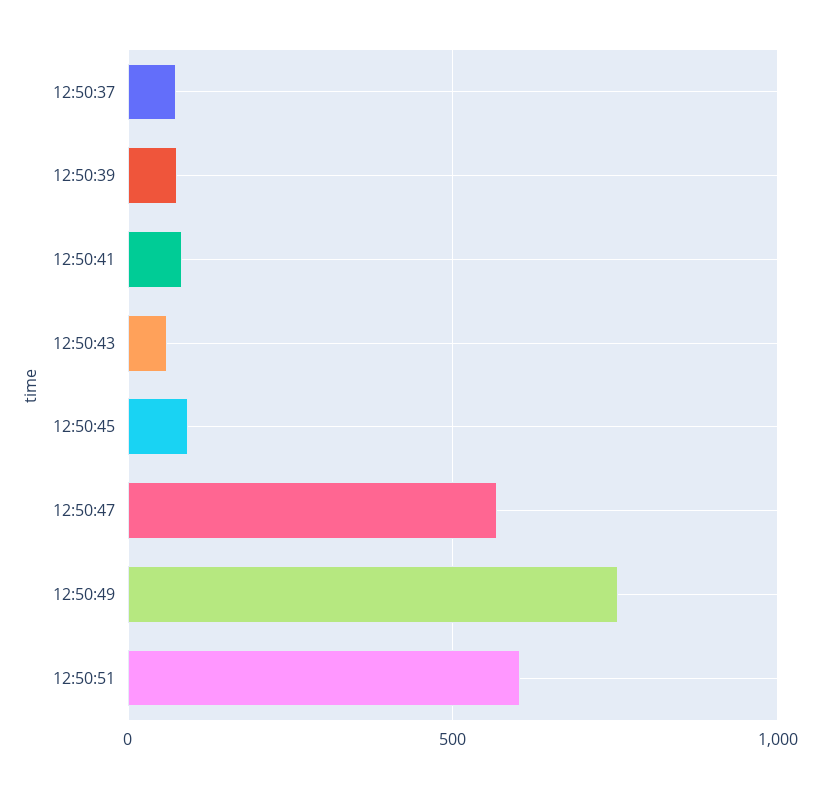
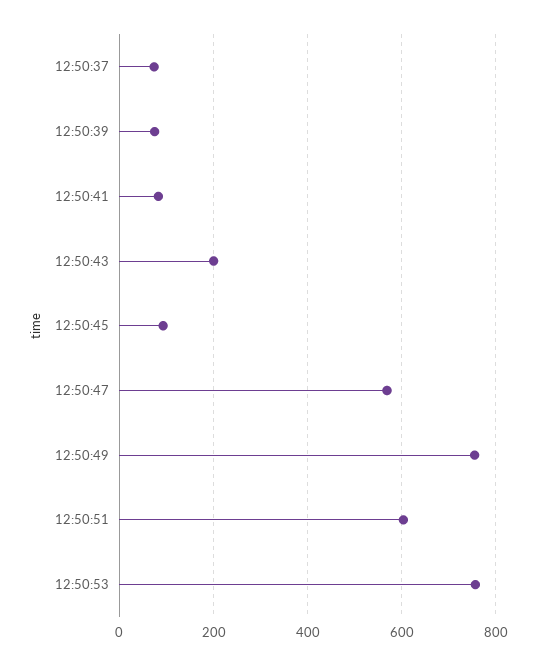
12:50:43: 50 -> 200
12:50:53: none -> 760

